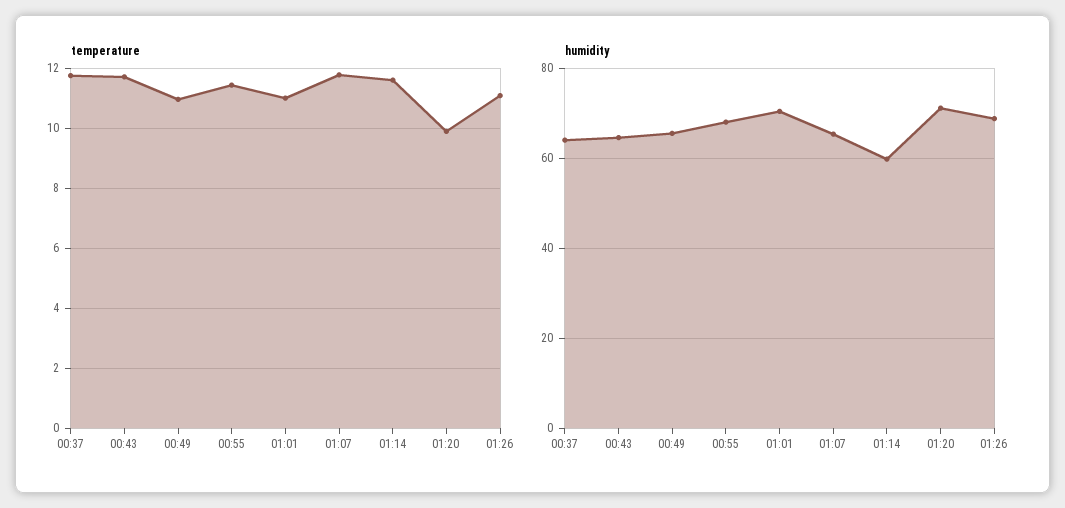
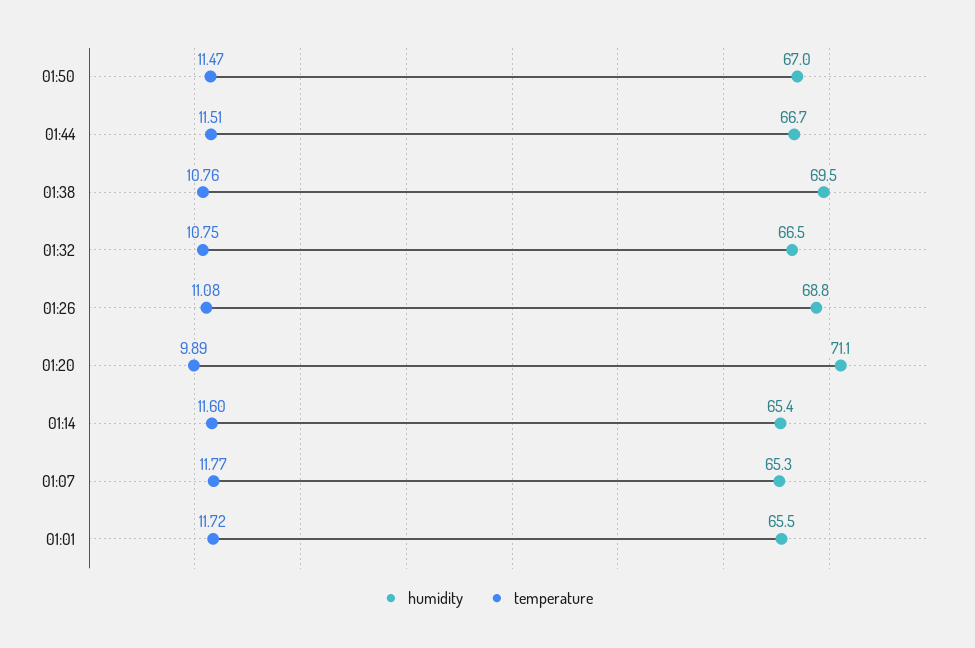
temperature, 00:37: 11.75 -> none
temperature, 00:43: 11.75 -> none
temperature, 00:49: 11 -> none
temperature, 00:55: 11.5 -> none
temperature, 01:01: 11 -> 11.72
humidity, 00:37: 64 -> none
humidity, 00:43: 64 -> none
humidity, 00:49: 66 -> none
humidity, 00:55: 68 -> none
humidity, 01:01: 70 -> 65.5
humidity, 01:14: 60 -> 65.4
humidity, 01:50: none -> 67
temperature, 01:50: none -> 11.47
humidity, 01:44: none -> 66.7
temperature, 01:44: none -> 11.51
humidity, 01:38: none -> 69.5
temperature, 01:38: none -> 10.76
humidity, 01:32: none -> 66.5
temperature, 01:32: none -> 10.75

